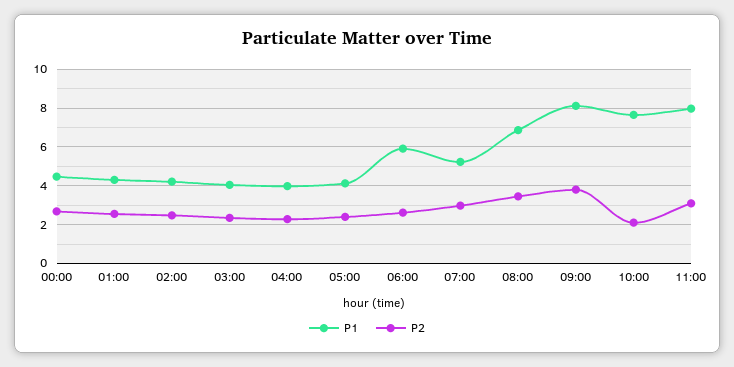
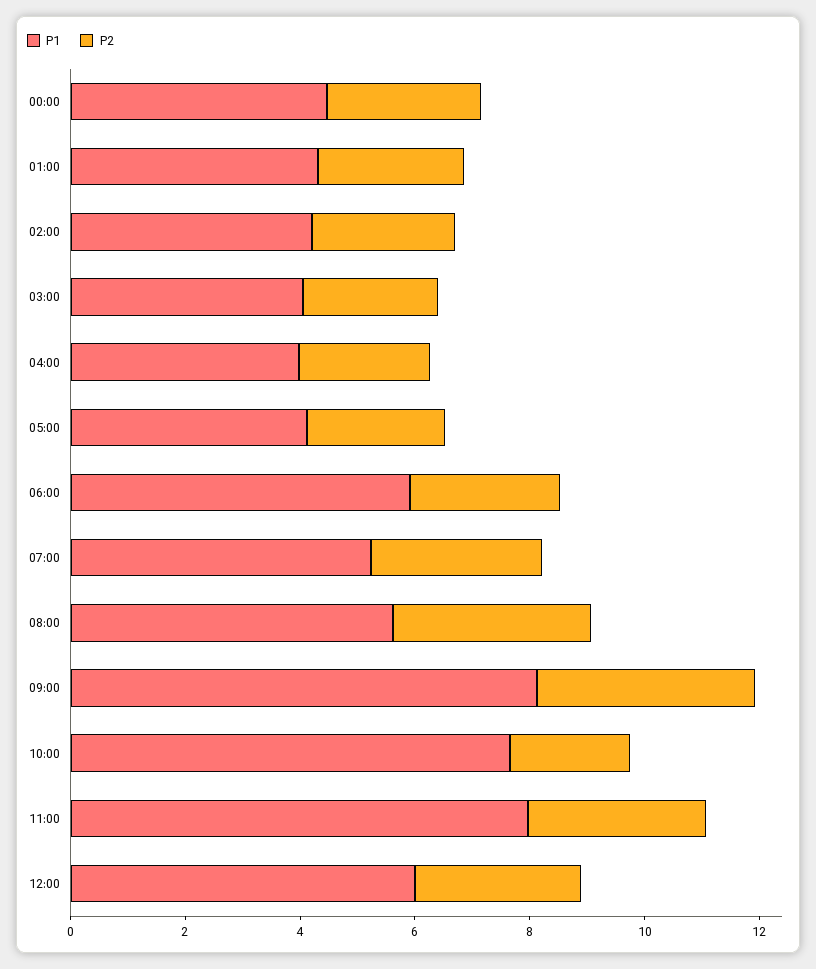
P1, 08:00: 7 -> 5.5
P1, 12:00: none -> 6
P2, 12:00: none -> 3

